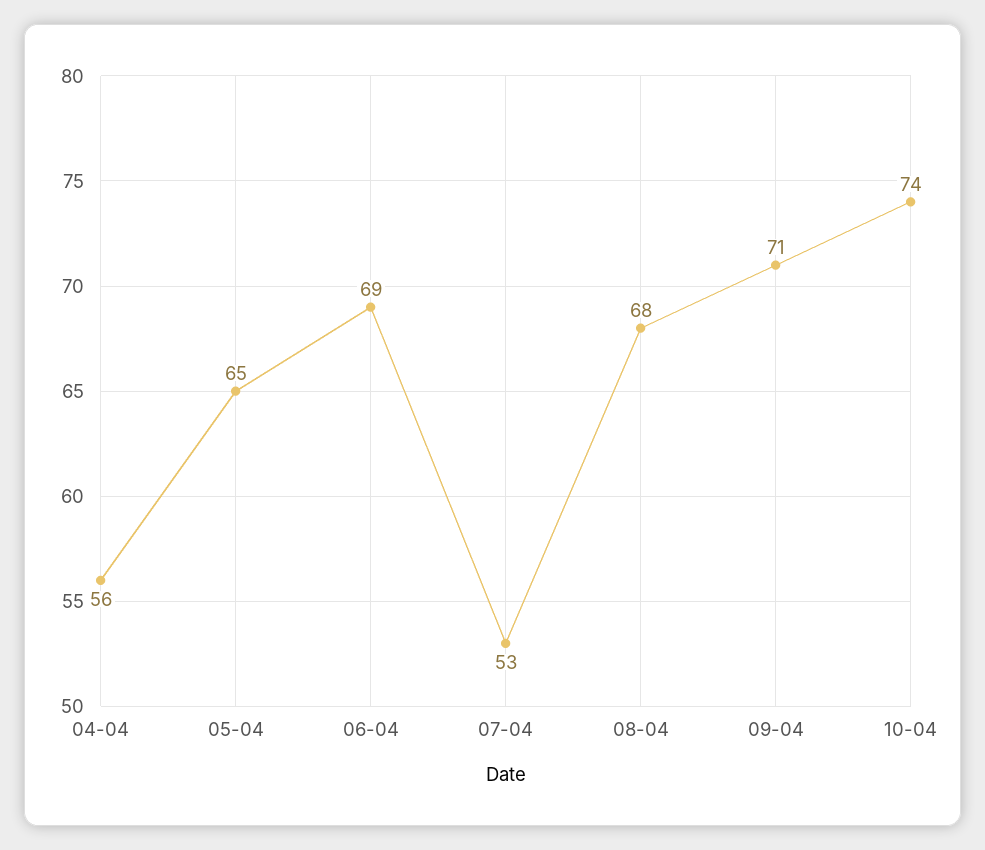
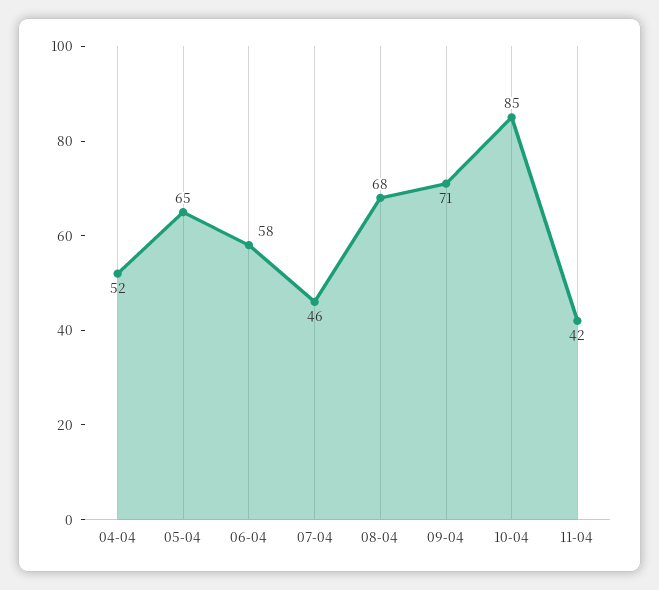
04-04: 56 -> 52
06-04: 69 -> 58
07-04: 53 -> 46
10-04: 74 -> 85
11-04: none -> 42

